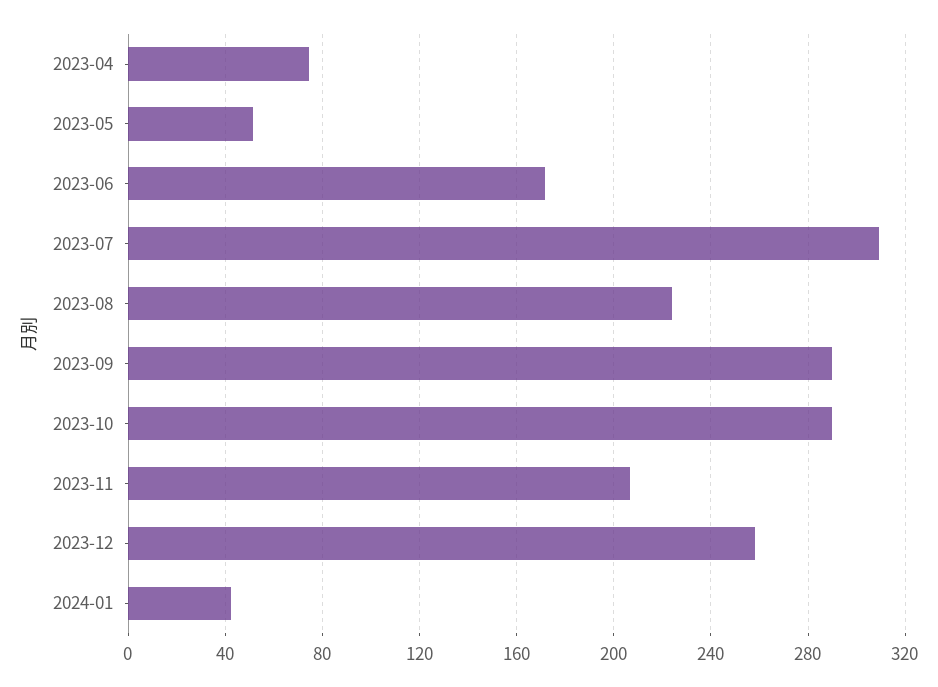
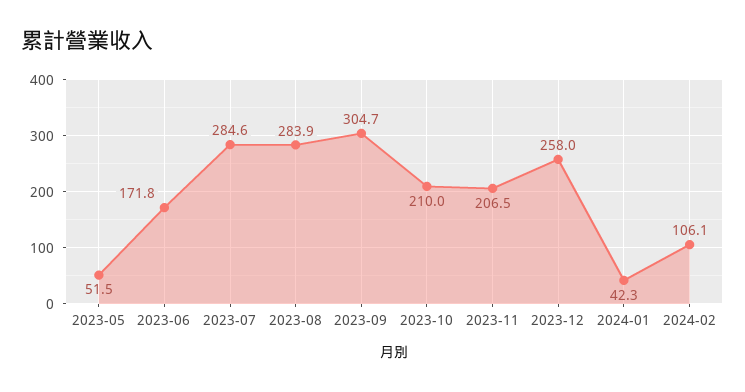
2023-04: 75 -> none
2023-07: 310 -> 284.6
2023-08: 225 -> 283.9
2023-09: 290 -> 304.7
2023-10: 290 -> 210
2024-02: none -> 106.1

